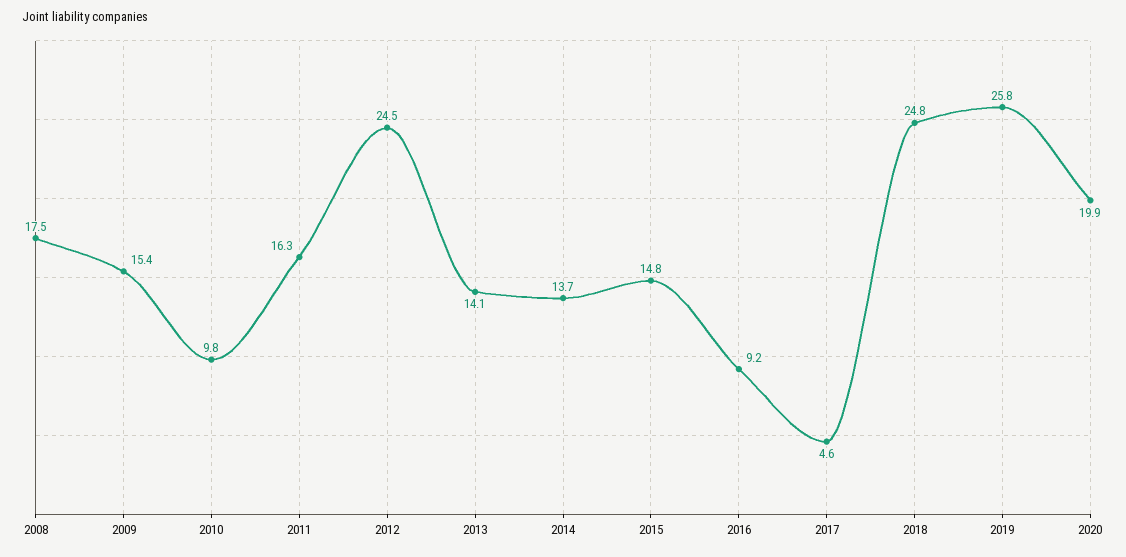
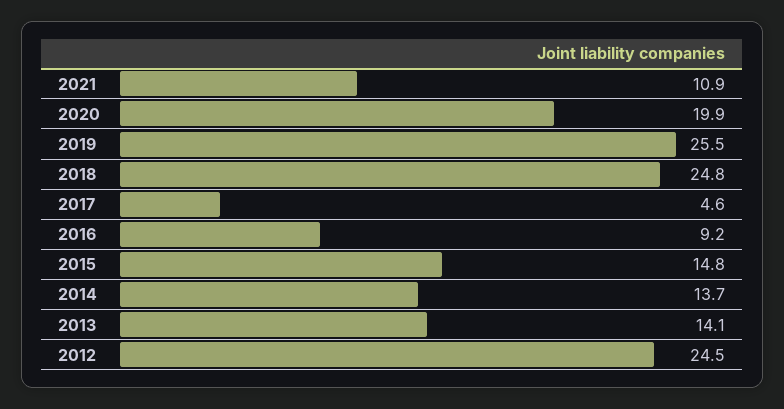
2008: 17.5 -> none
2009: 15.4 -> none
2010: 9.8 -> none
2011: 16.3 -> none
2019: 25.8 -> 25.5
2021: none -> 10.9

